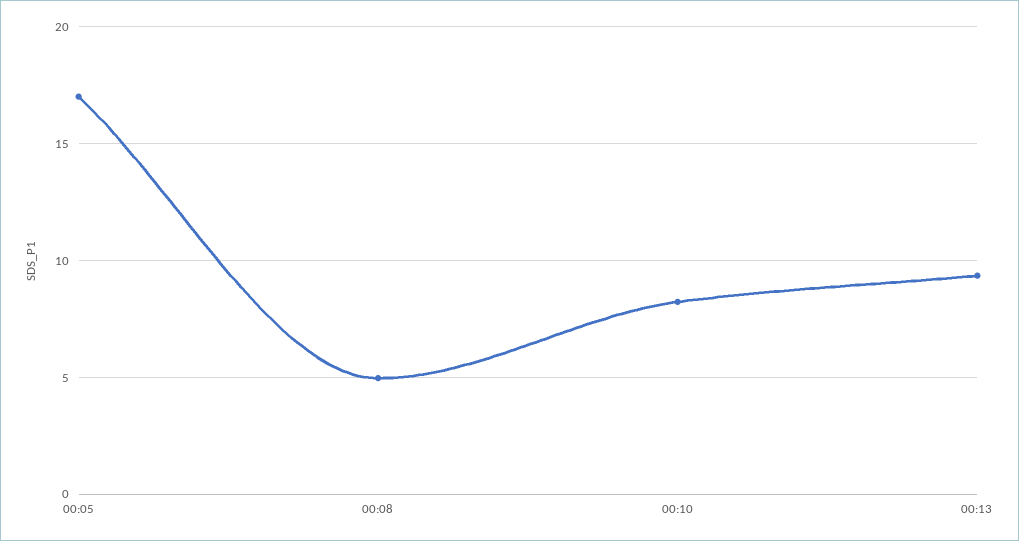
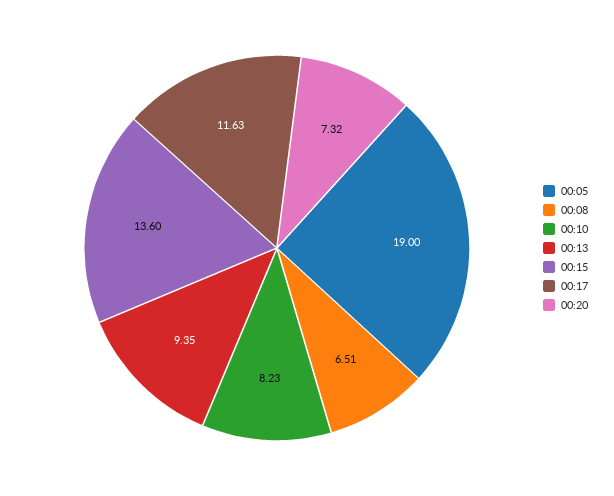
00:05: 17 -> 19
00:08: 5 -> 6.51
00:15: none -> 13.6
00:17: none -> 11.63
00:20: none -> 7.32

